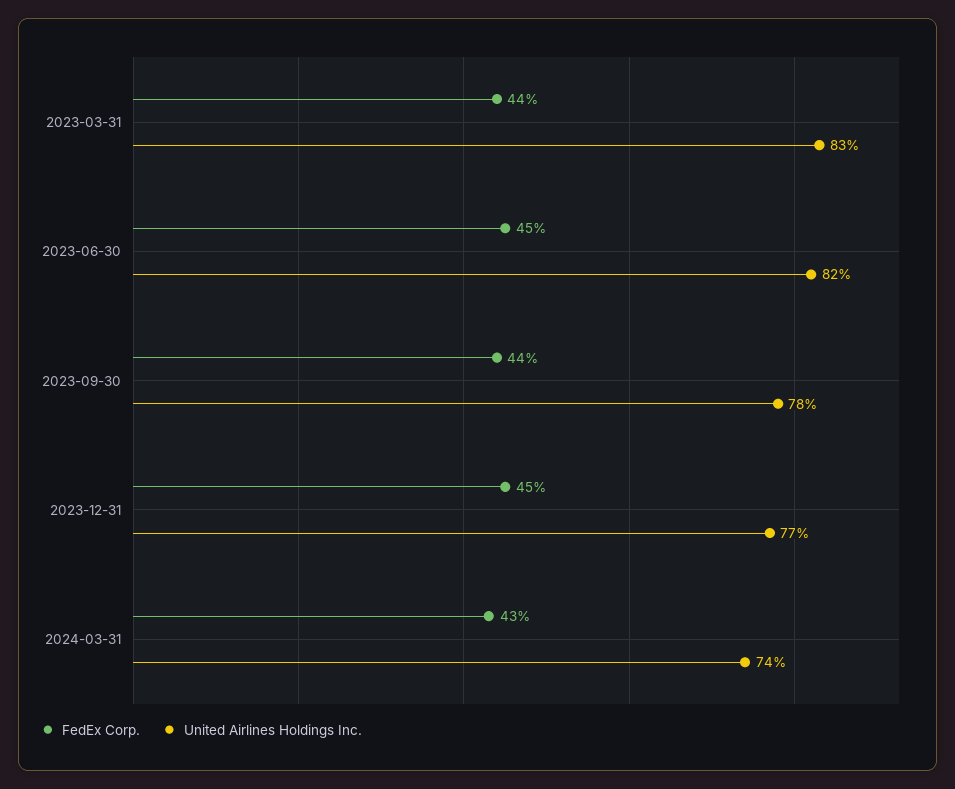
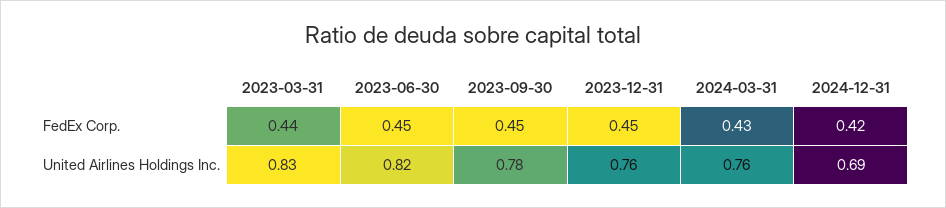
FedEx Corp., 2023-09-30: 0.44 -> 0.45
United Airlines Holdings Inc., 2023-12-31: 0.77 -> 0.76
United Airlines Holdings Inc., 2024-03-31: 0.74 -> 0.76
FedEx Corp., 2024-12-31: none -> 0.42
United Airlines Holdings Inc., 2024-12-31: none -> 0.69

